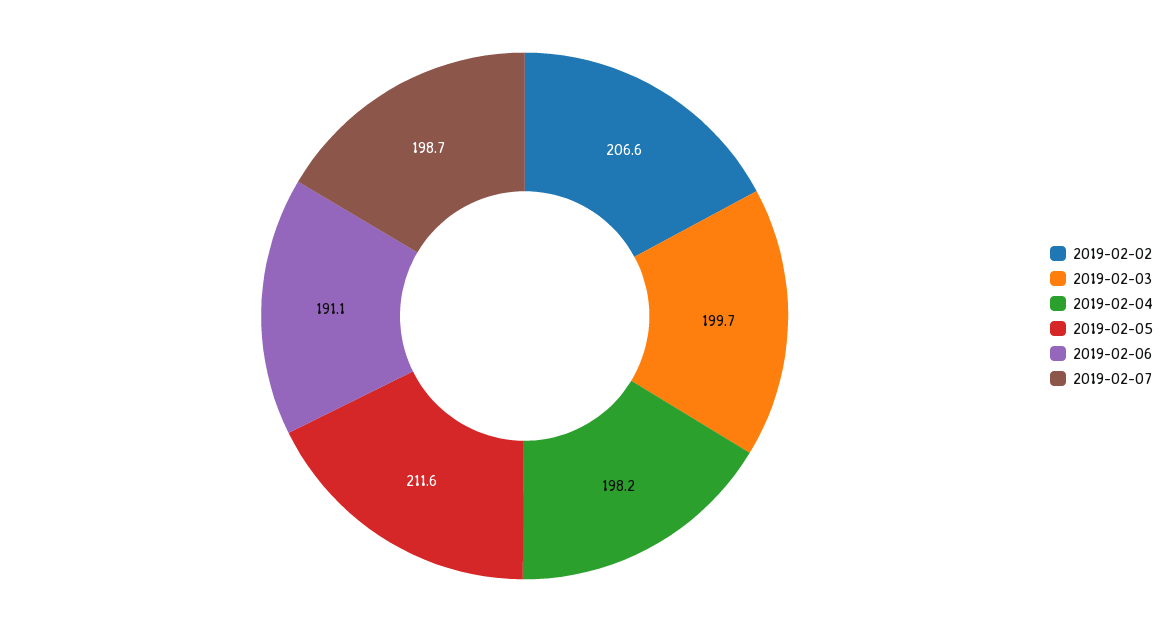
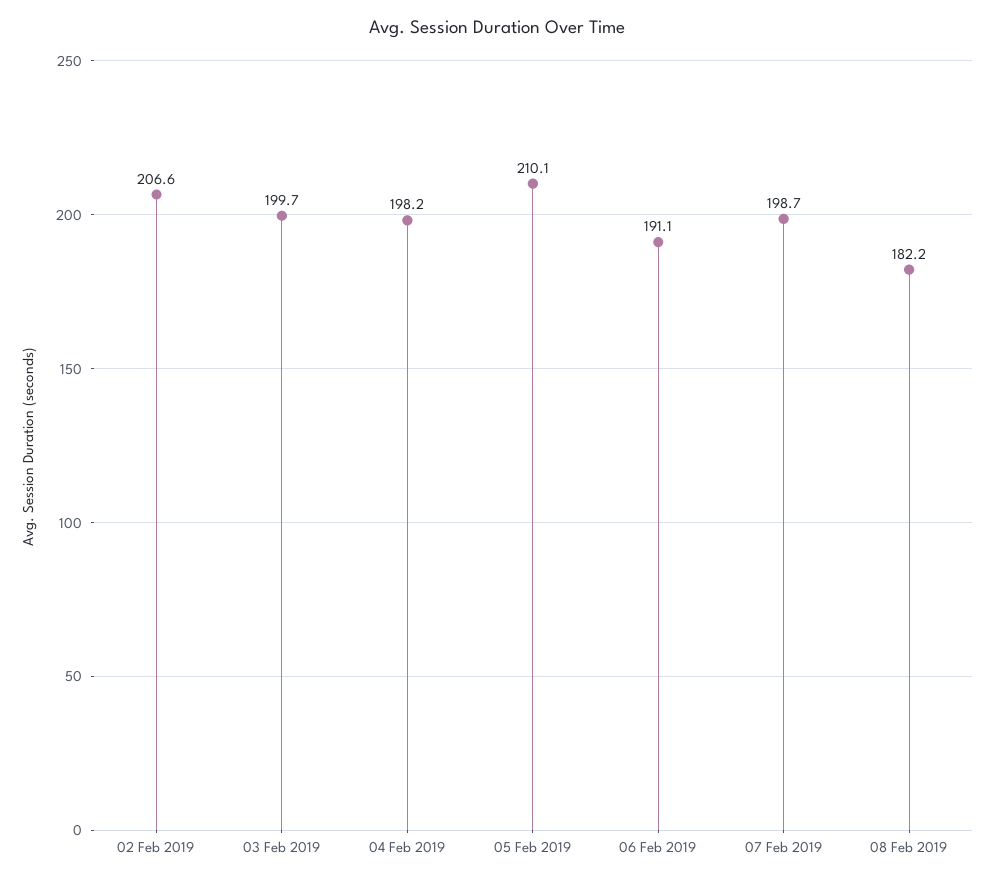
2019-02-05: 211.6 -> 210.1
08 Feb 2019: none -> 182.2

